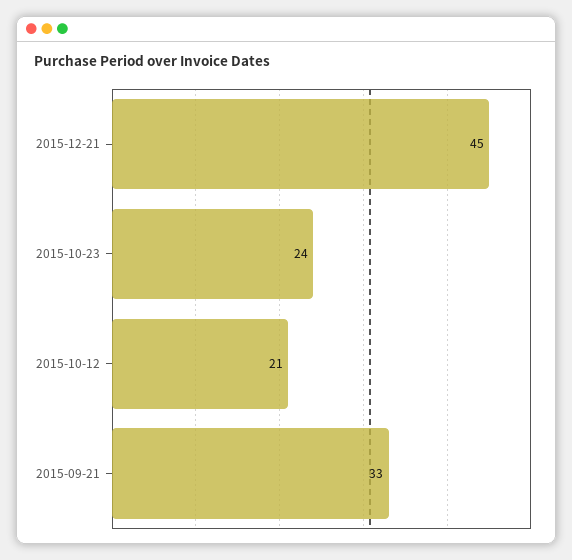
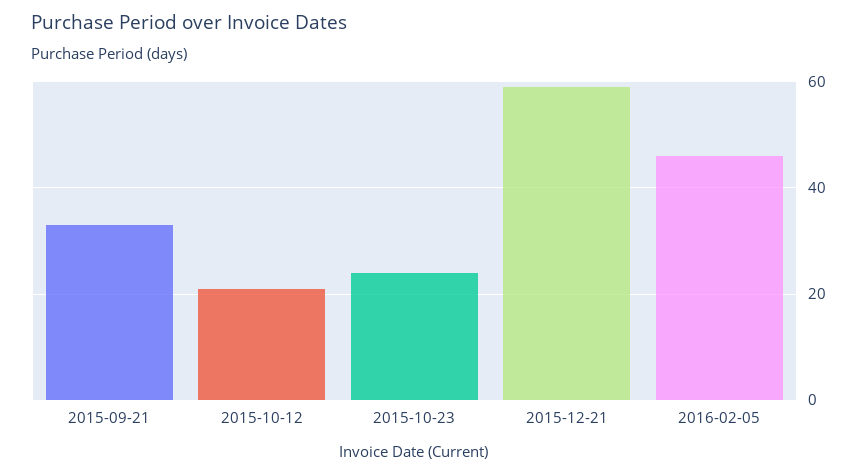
2015-12-21: 45 -> 60
2016-02-05: none -> 45

